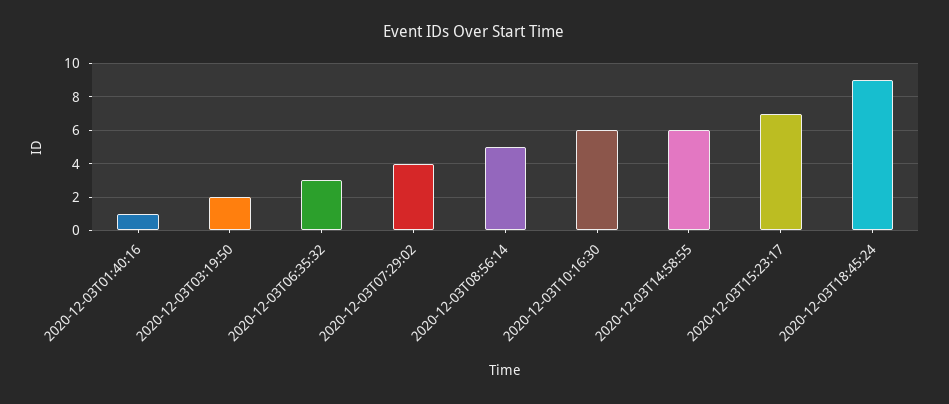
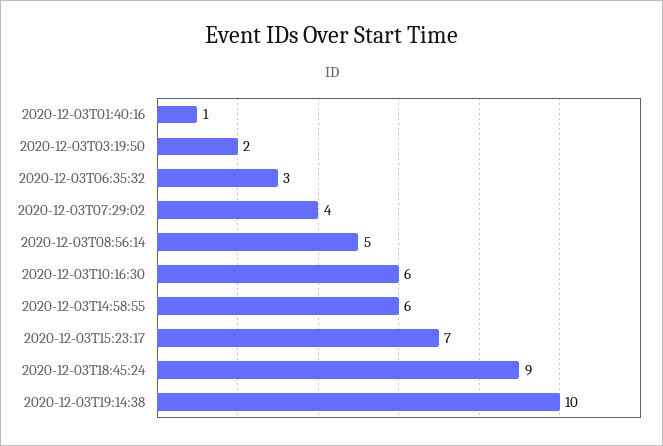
2020-12-03T19:14:38: none -> 10

